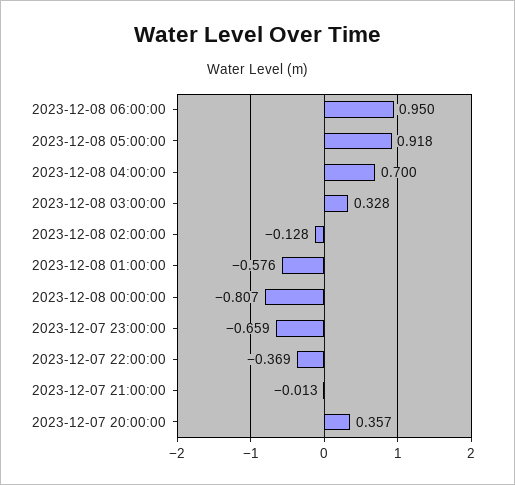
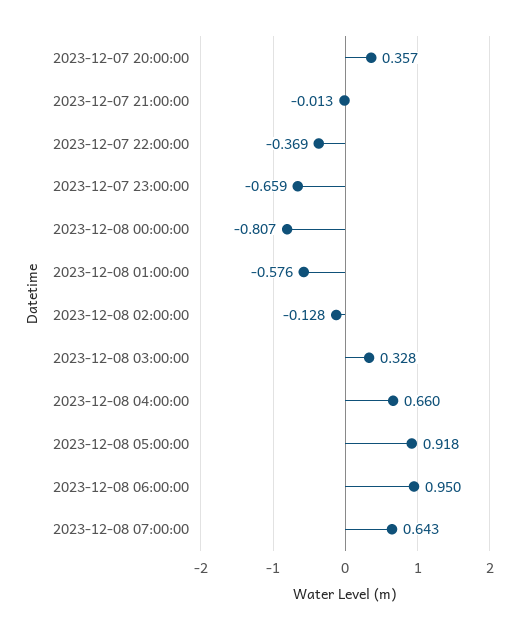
2023-12-08 04:00:00: 0.7 -> 0.66
2023-12-08 07:00:00: none -> 0.643

